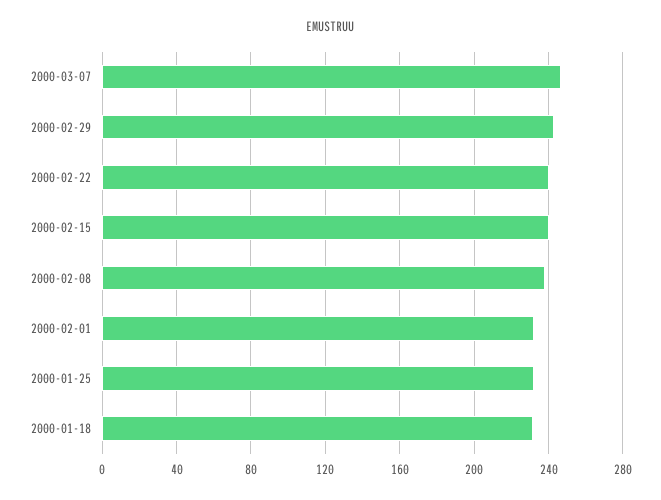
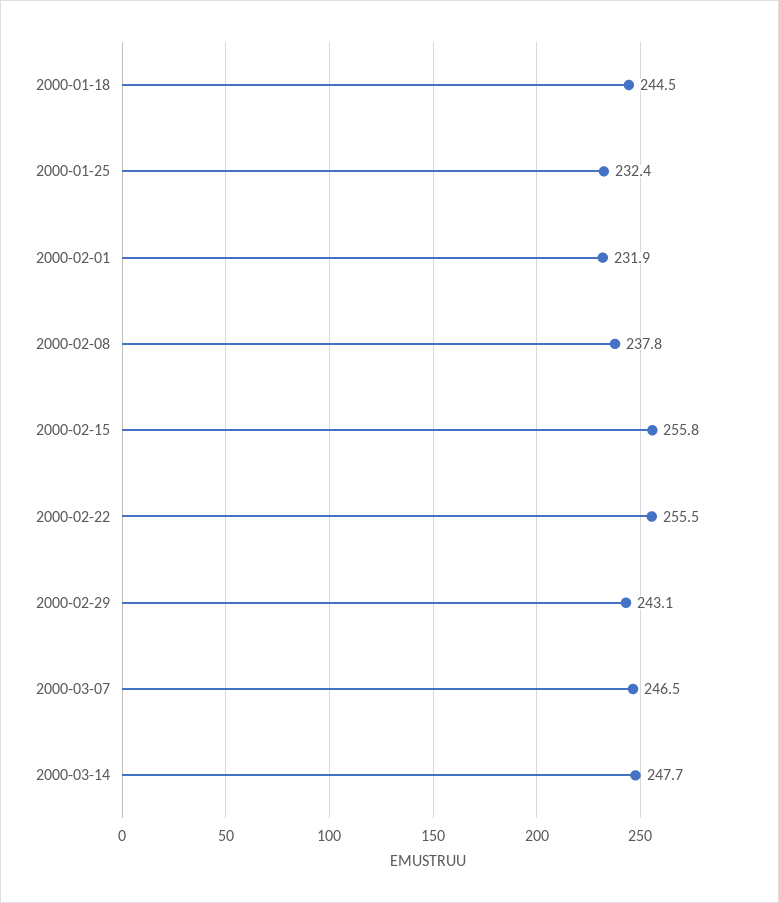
2000-02-22: 240 -> 255.5
2000-02-15: 240 -> 255.8
2000-01-18: 230 -> 244.5
2000-03-14: none -> 247.7

